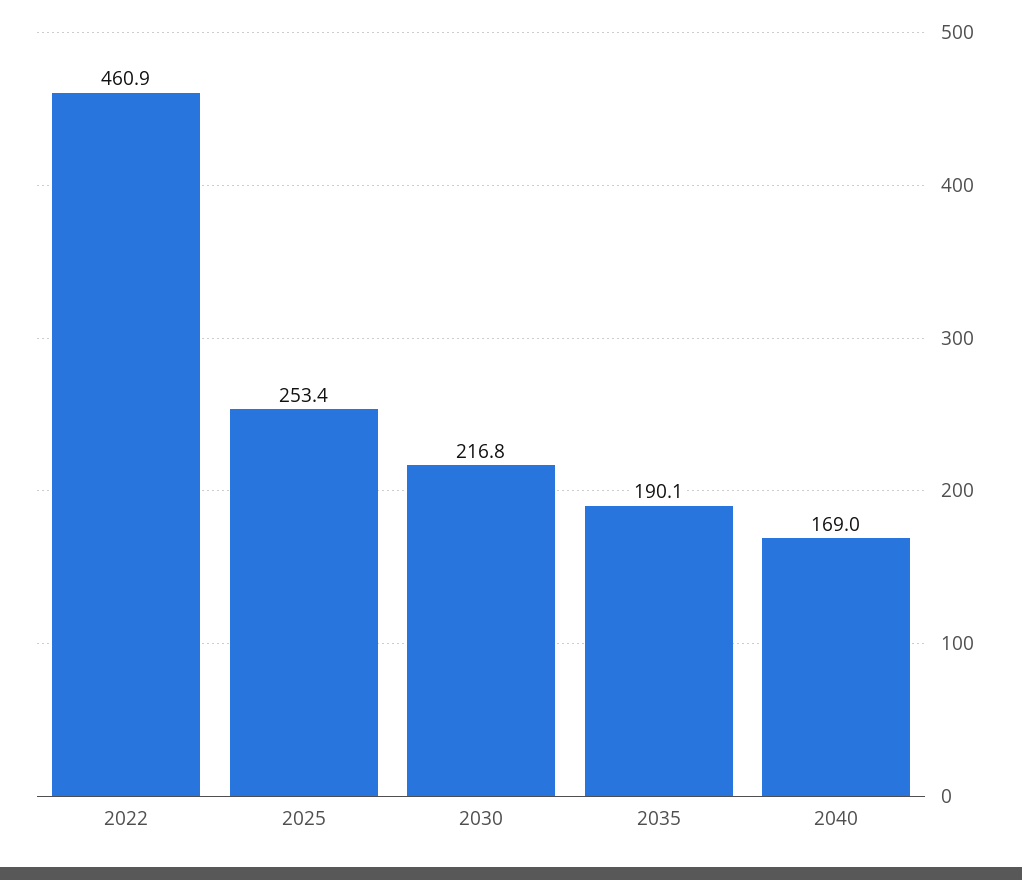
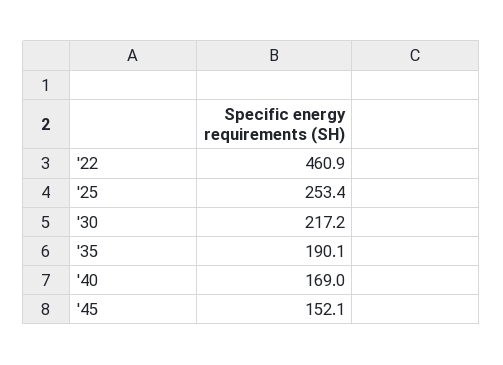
2030: 216.8 -> 217.2
'45: none -> 152.1

